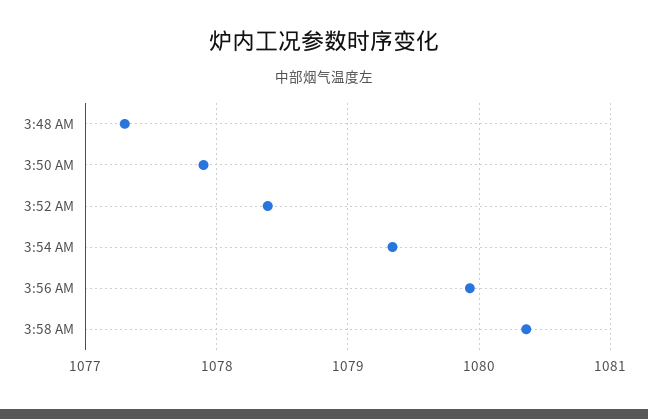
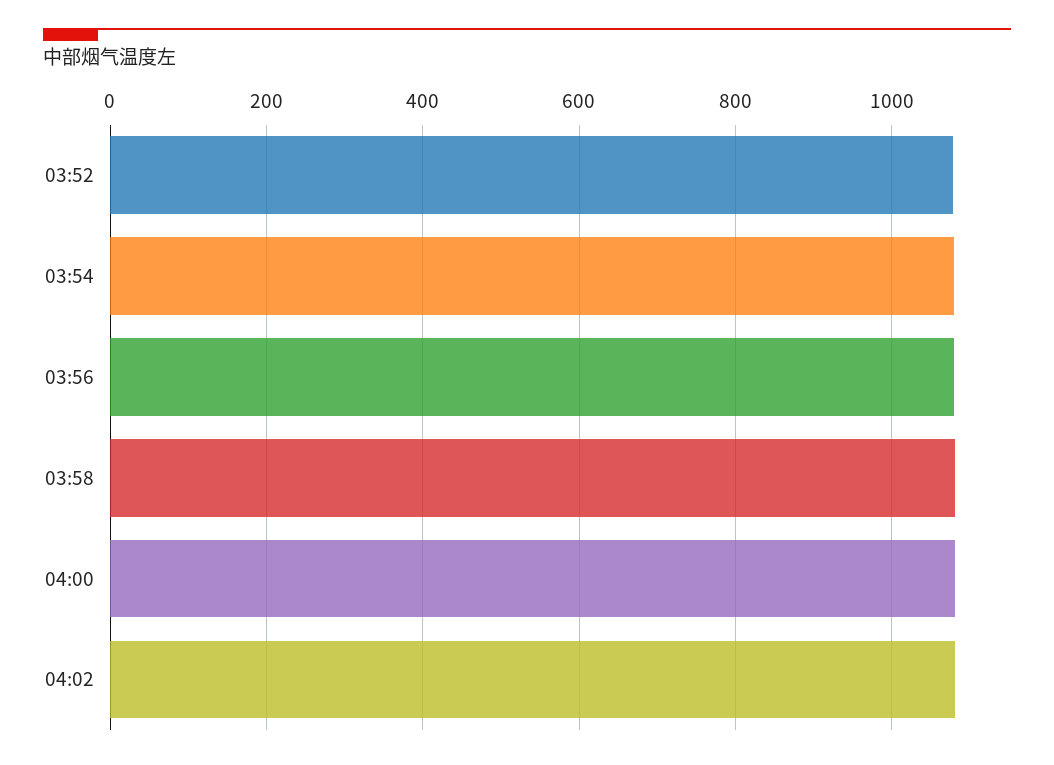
3:48 AM: 1077.3 -> none
3:50 AM: 1077.9 -> none
04:00: none -> 1080
04:02: none -> 1080

